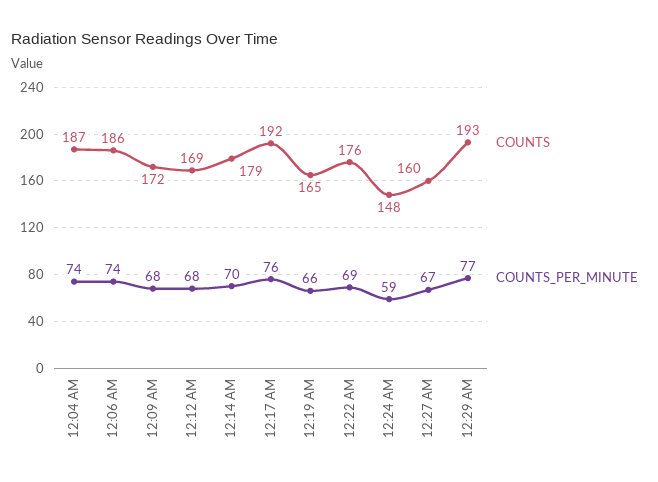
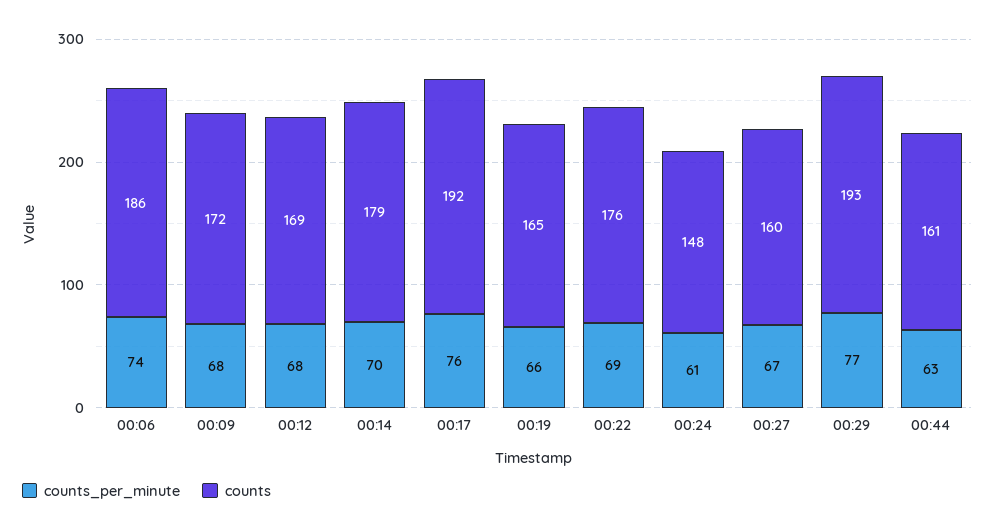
COUNTS, 12:04 AM: 187 -> none
COUNTS_PER_MINUTE, 12:04 AM: 74 -> none
COUNTS_PER_MINUTE, 12:24 AM: 59 -> 61
COUNTS_PER_MINUTE, 00:44: none -> 63
COUNTS, 00:44: none -> 161

